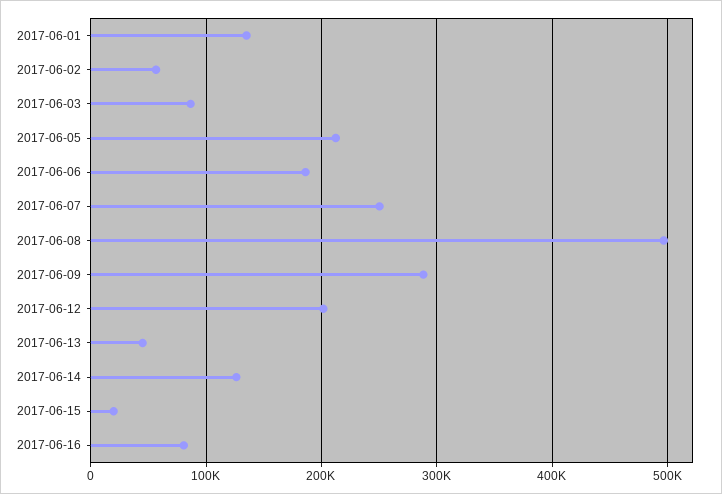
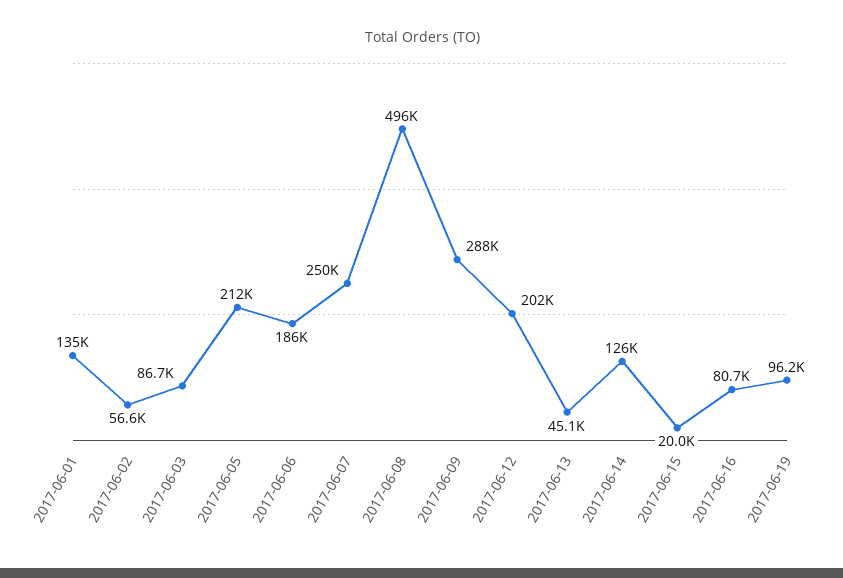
2017-06-19: none -> 96200

